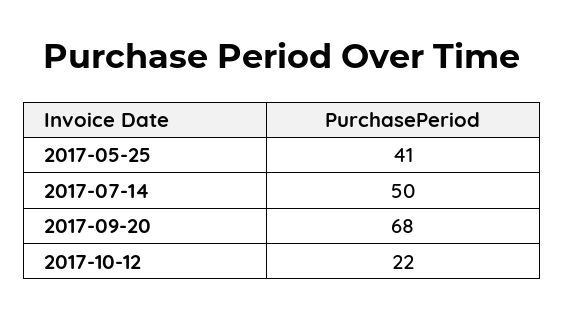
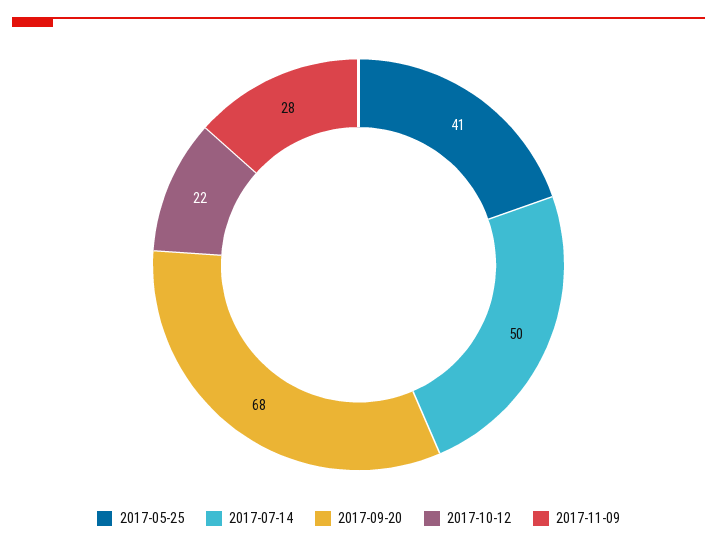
2017-11-09: none -> 28

